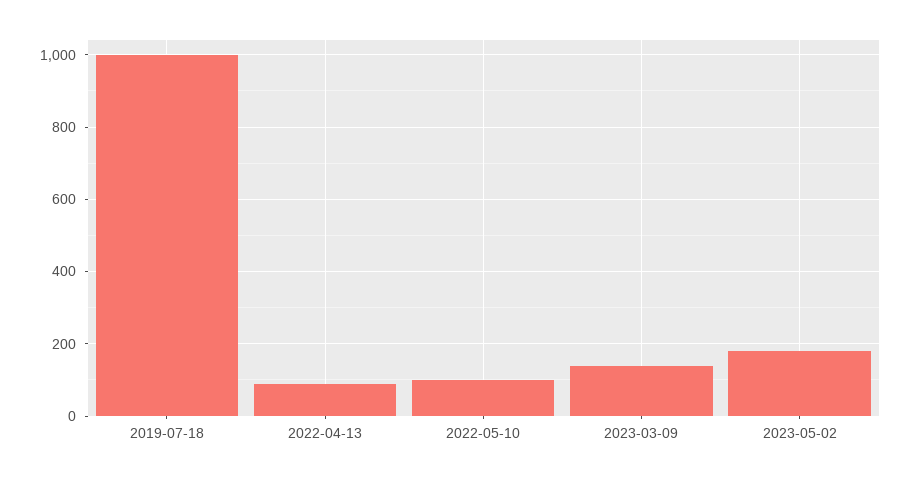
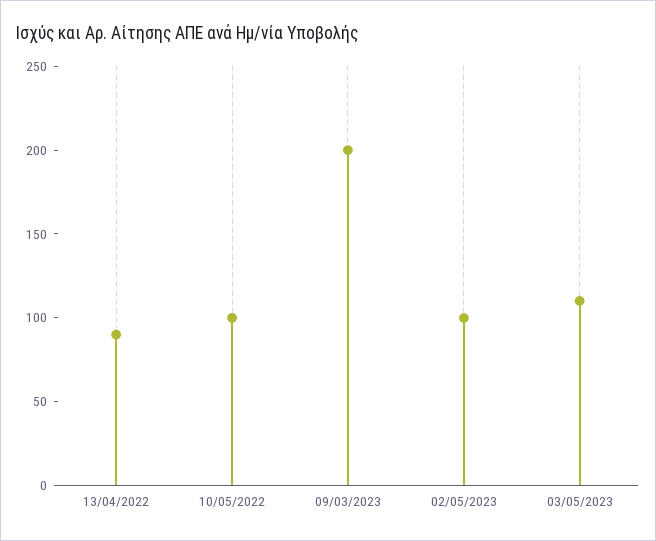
2019-07-18: 1000 -> none
2023-03-09: 140 -> 200
2023-05-02: 180 -> 100
03/05/2023: none -> 110

